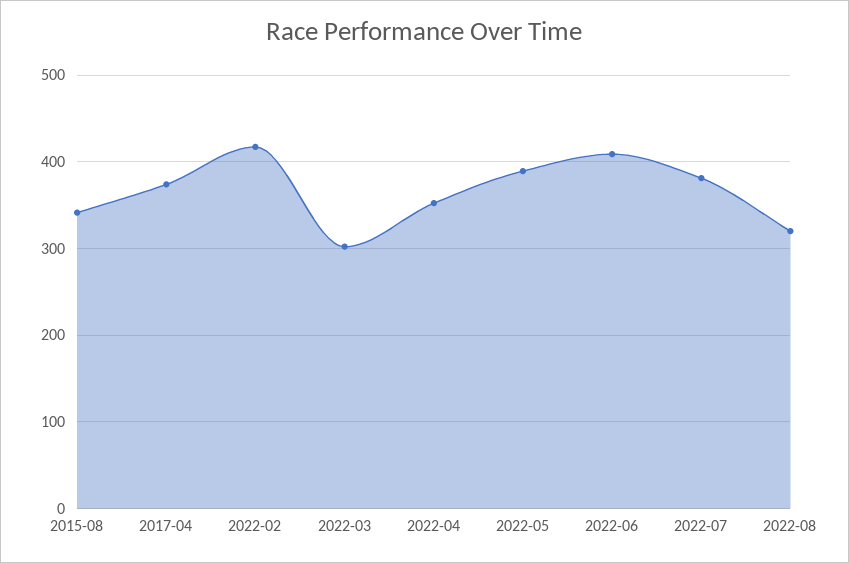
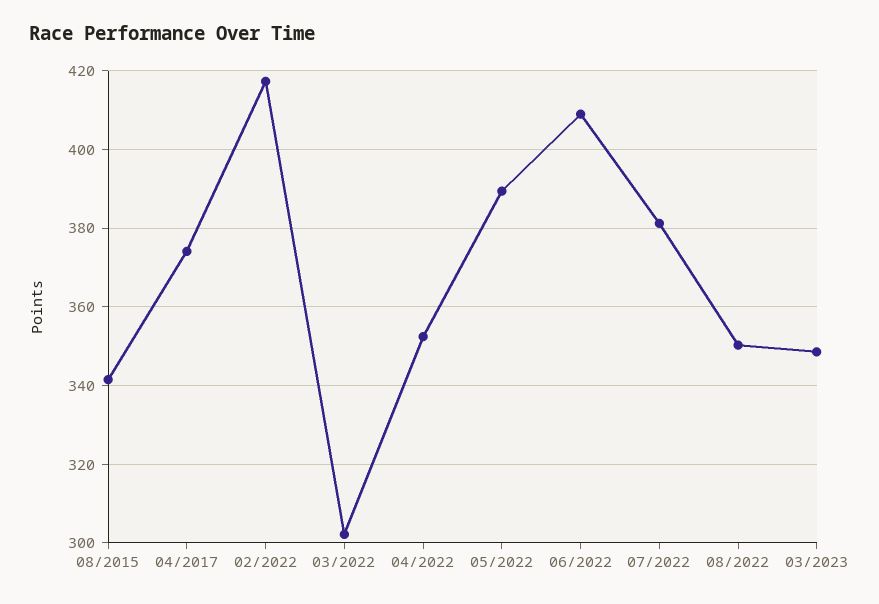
2022-08: 320 -> 350
03/2023: none -> 348

